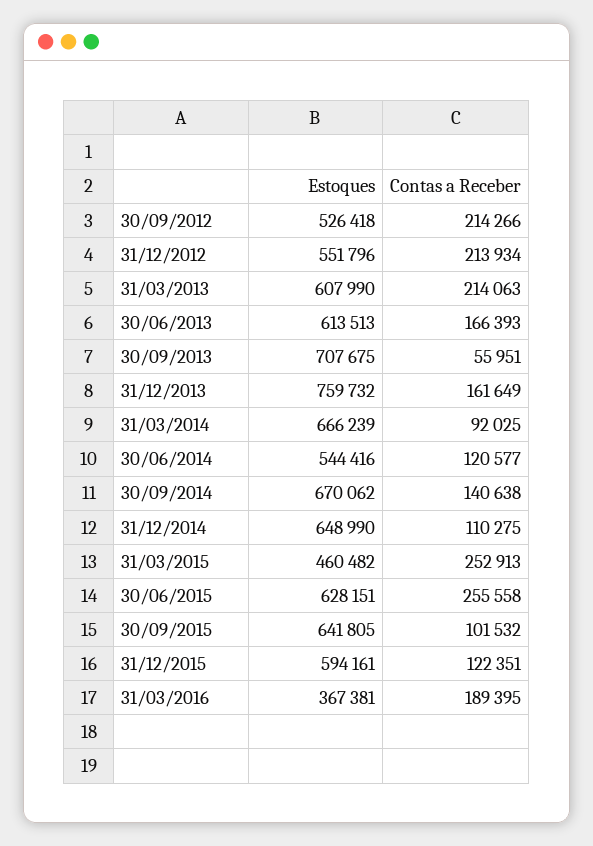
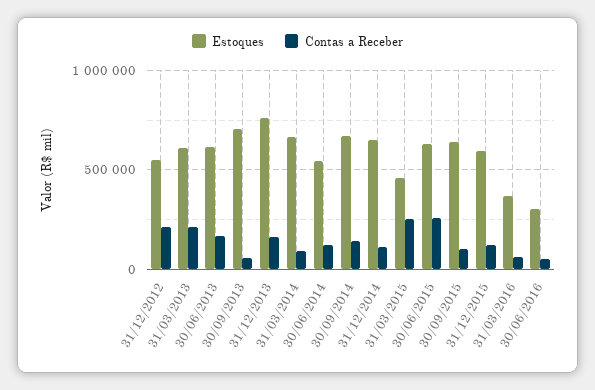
Estoques, 30/09/2012: 526418 -> none
Contas a Receber, 30/09/2012: 214266 -> none
Contas a Receber, 31/03/2016: 189395 -> 50000
Estoques, 30/06/2016: none -> 300000
Contas a Receber, 30/06/2016: none -> 50000

